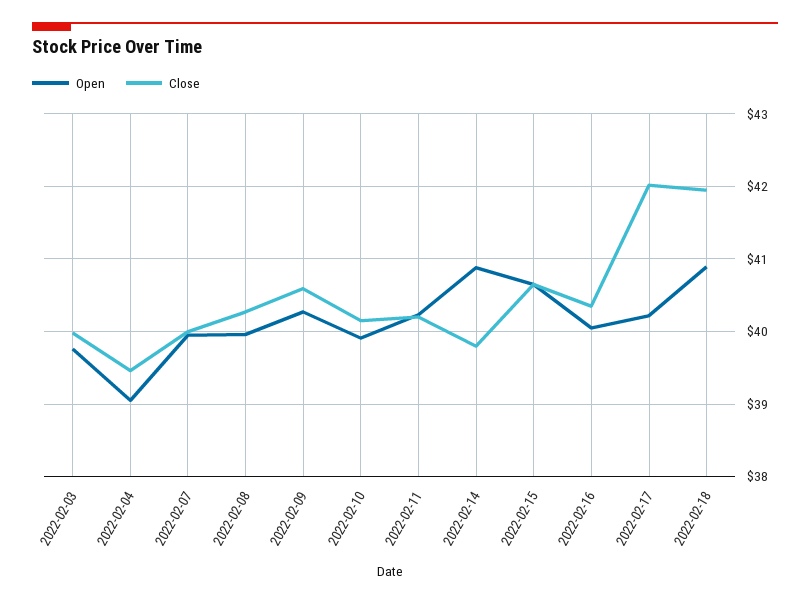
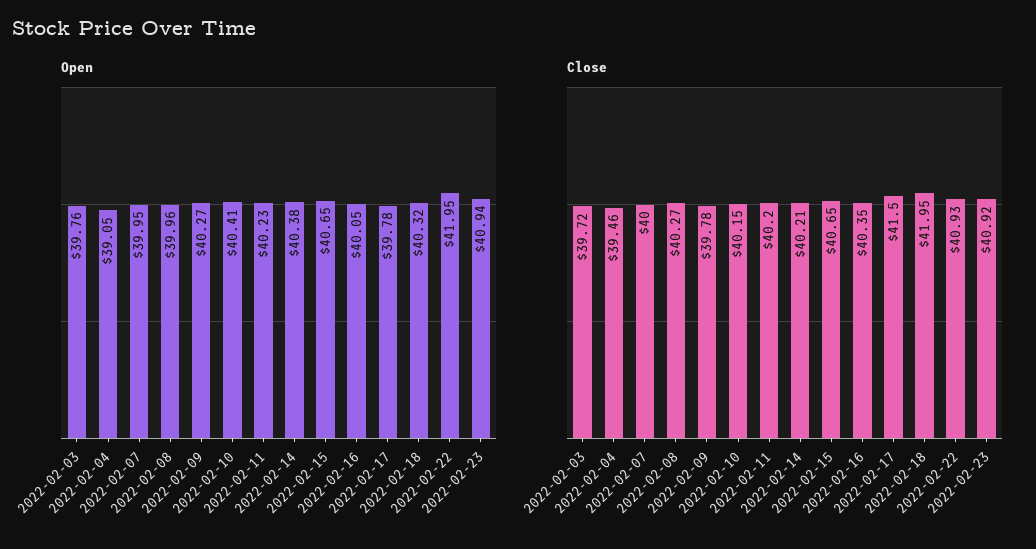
Close, 2022-02-03: 40 -> 39.72
Close, 2022-02-09: 40.6 -> 39.78
Open, 2022-02-10: 39.9 -> 40.41
Open, 2022-02-14: 40.9 -> 40.38
Close, 2022-02-14: 39.8 -> 40.21
Open, 2022-02-17: 40.2 -> 39.78
Close, 2022-02-17: 42 -> 41.5
Open, 2022-02-18: 40.9 -> 40.32
Open, 2022-02-22: none -> 41.95
Open, 2022-02-23: none -> 40.94
Close, 2022-02-22: none -> 40.93
Close, 2022-02-23: none -> 40.92

